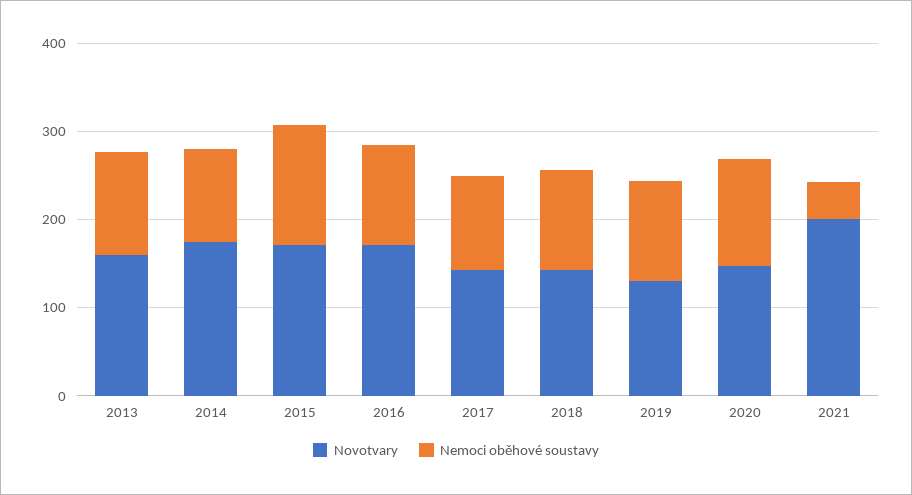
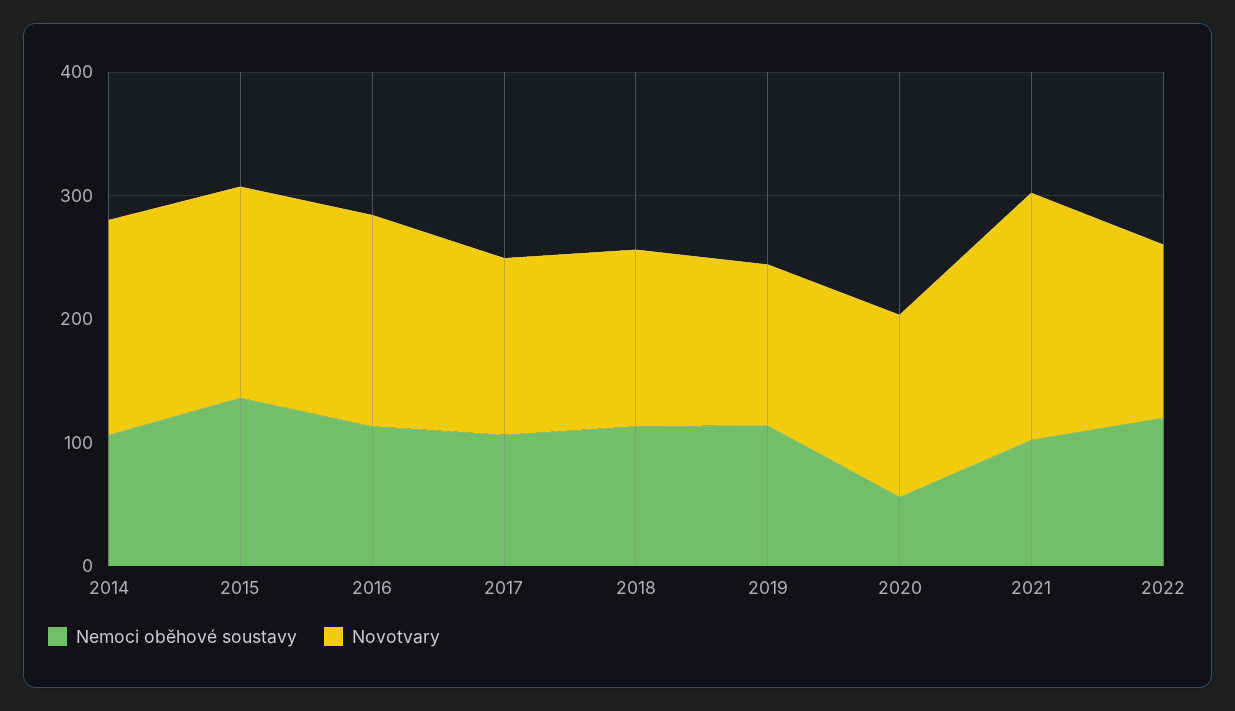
Novotvary, 2013: 160 -> none
Nemoci oběhové soustavy, 2013: 120 -> none
Nemoci oběhové soustavy, 2020: 120 -> 60
Nemoci oběhové soustavy, 2021: 40 -> 100
Nemoci oběhové soustavy, 2022: none -> 120
Novotvary, 2022: none -> 140

